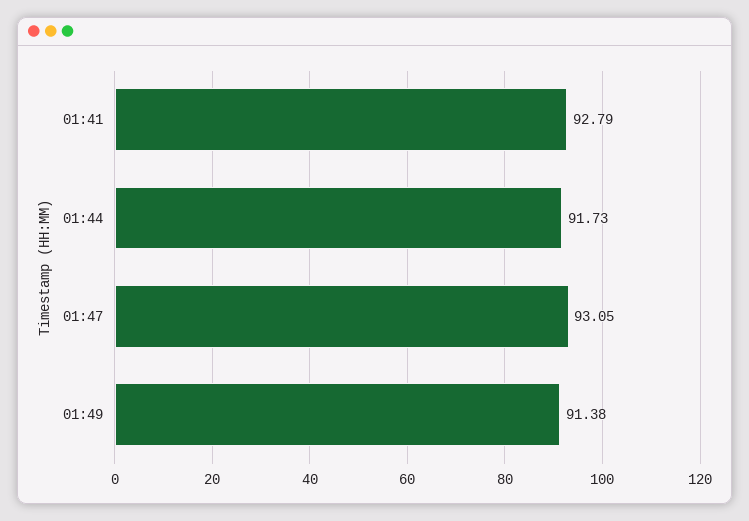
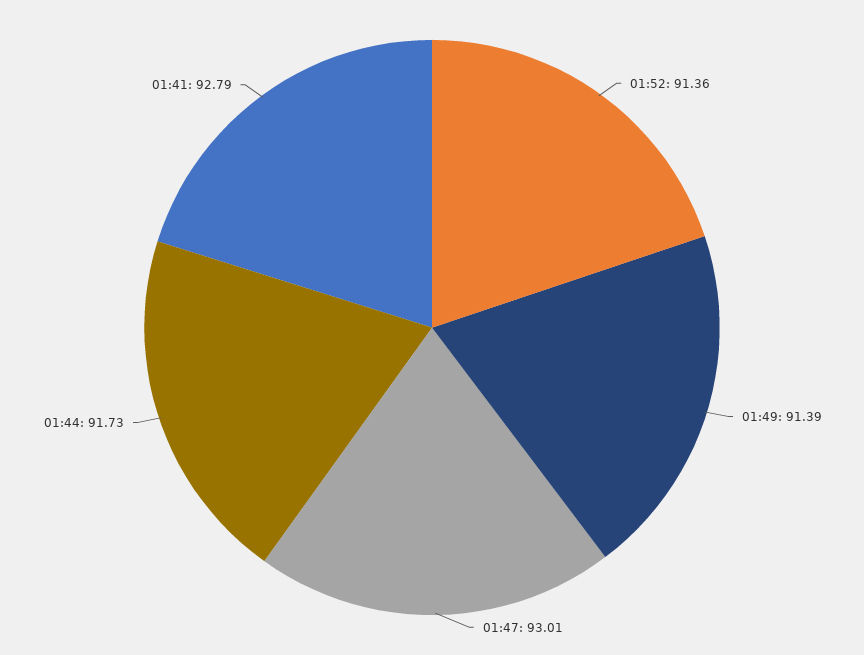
01:47: 93.05 -> 93.01
01:49: 91.38 -> 91.39
01:52: none -> 91.36

